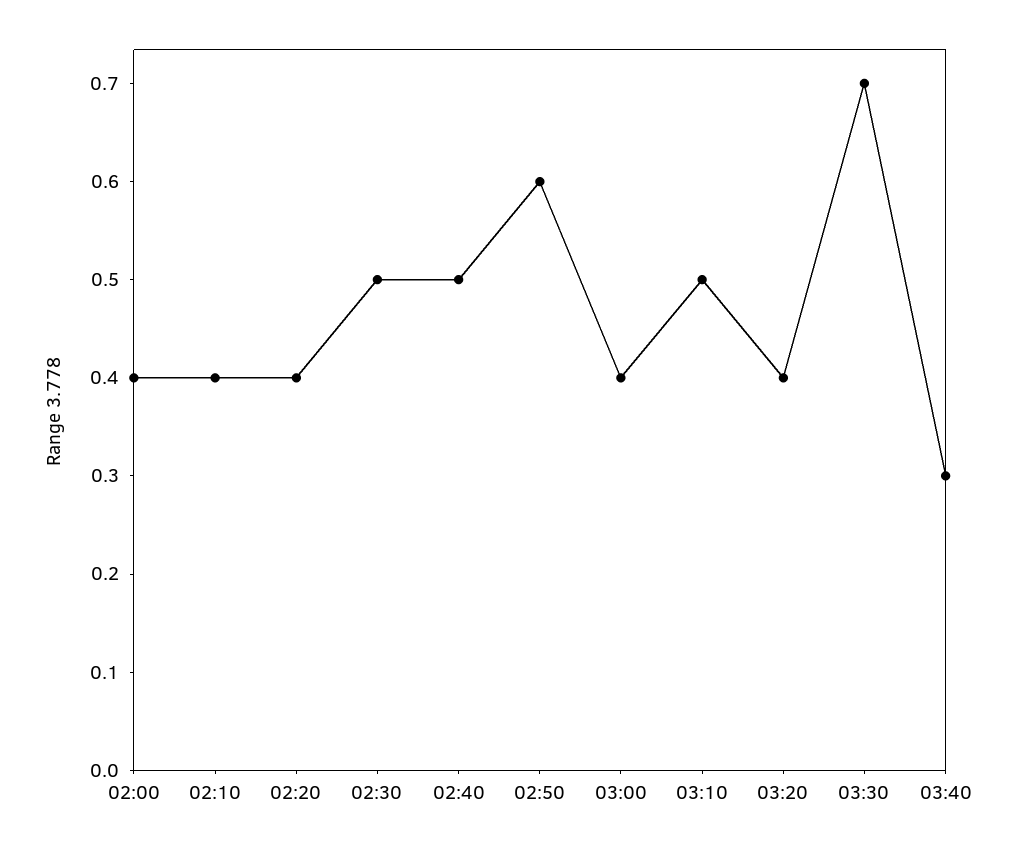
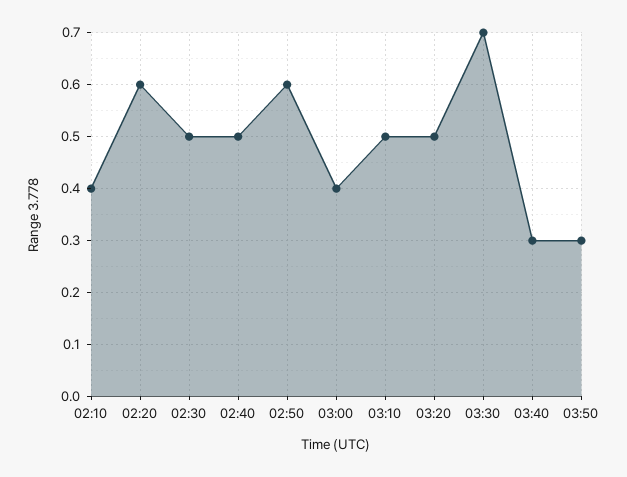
02:00: 0.4 -> none
02:20: 0.4 -> 0.6
03:20: 0.4 -> 0.5
03:50: none -> 0.3

